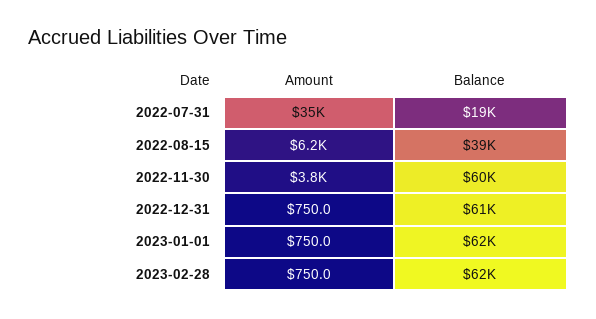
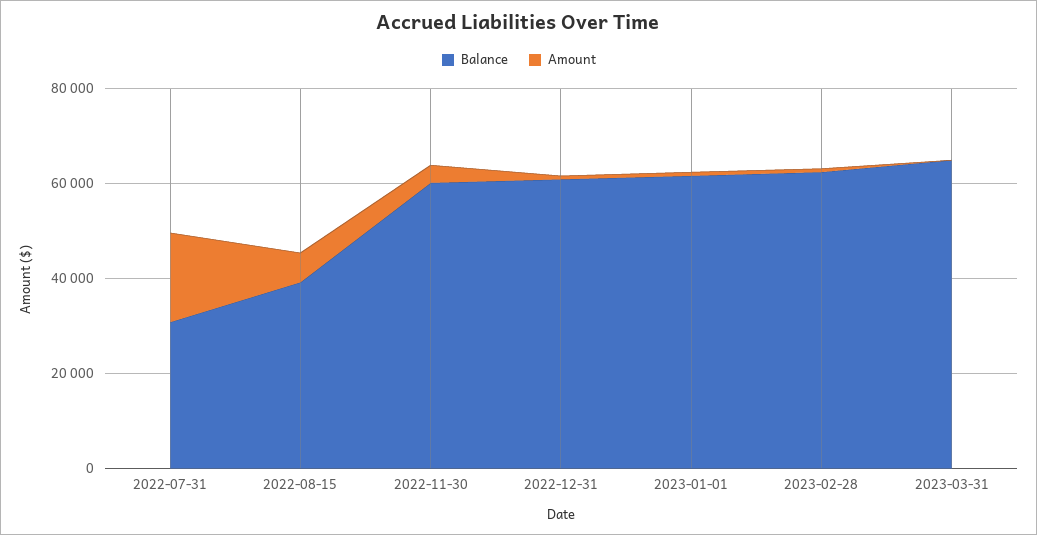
Amount, 2022-07-31: 35000 -> 20000
Balance, 2022-07-31: 19000 -> 30000
Balance, 2023-03-31: none -> 65000
Amount, 2023-03-31: none -> 0

